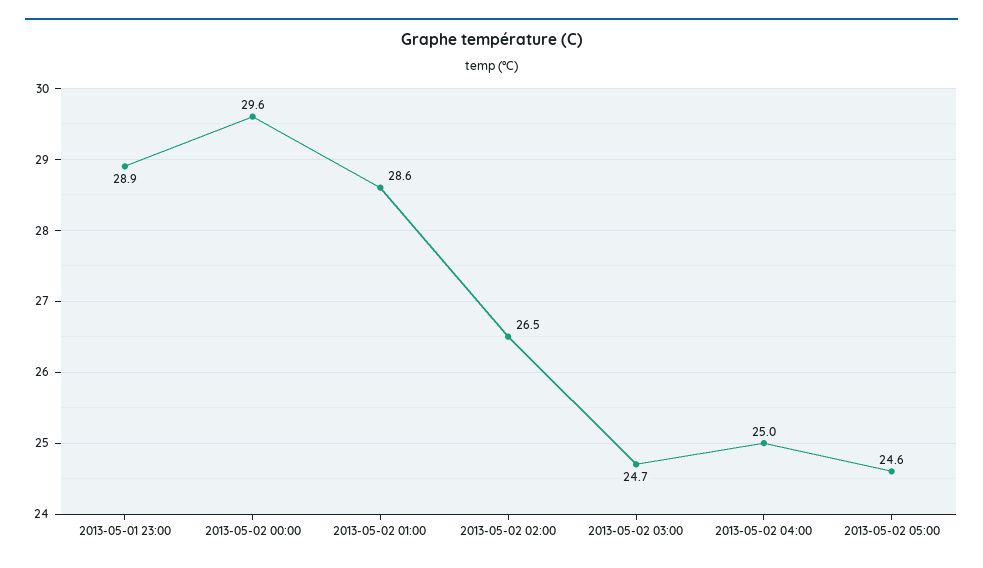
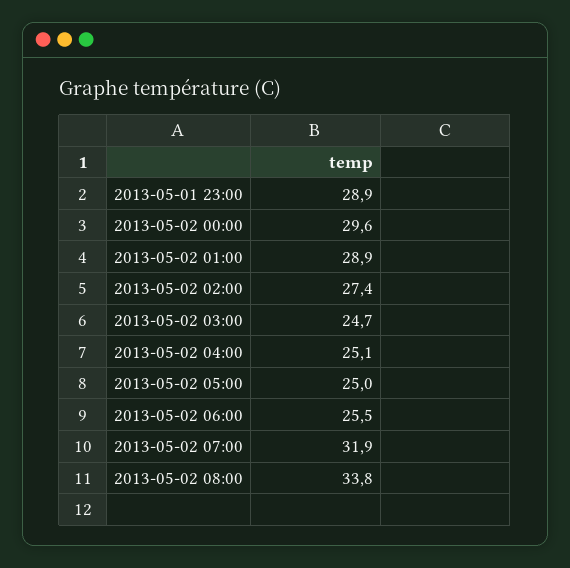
2013-05-02 01:00: 28.6 -> 28.9
2013-05-02 02:00: 26.5 -> 27.4
2013-05-02 04:00: 25 -> 25.1
2013-05-02 05:00: 24.6 -> 25
2013-05-02 06:00: none -> 25.5
2013-05-02 07:00: none -> 31.9
2013-05-02 08:00: none -> 33.8

